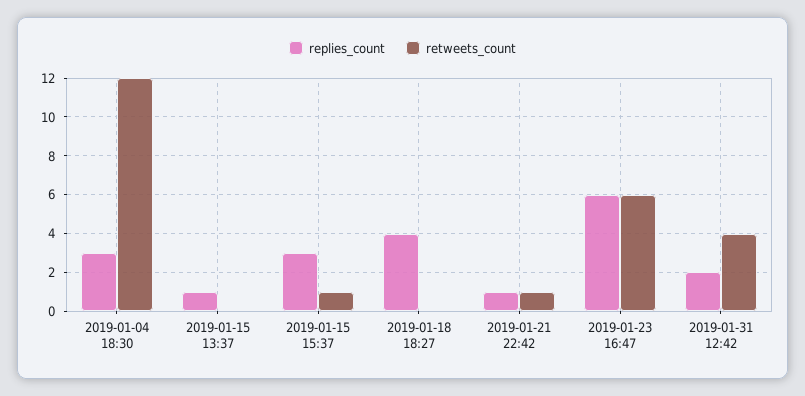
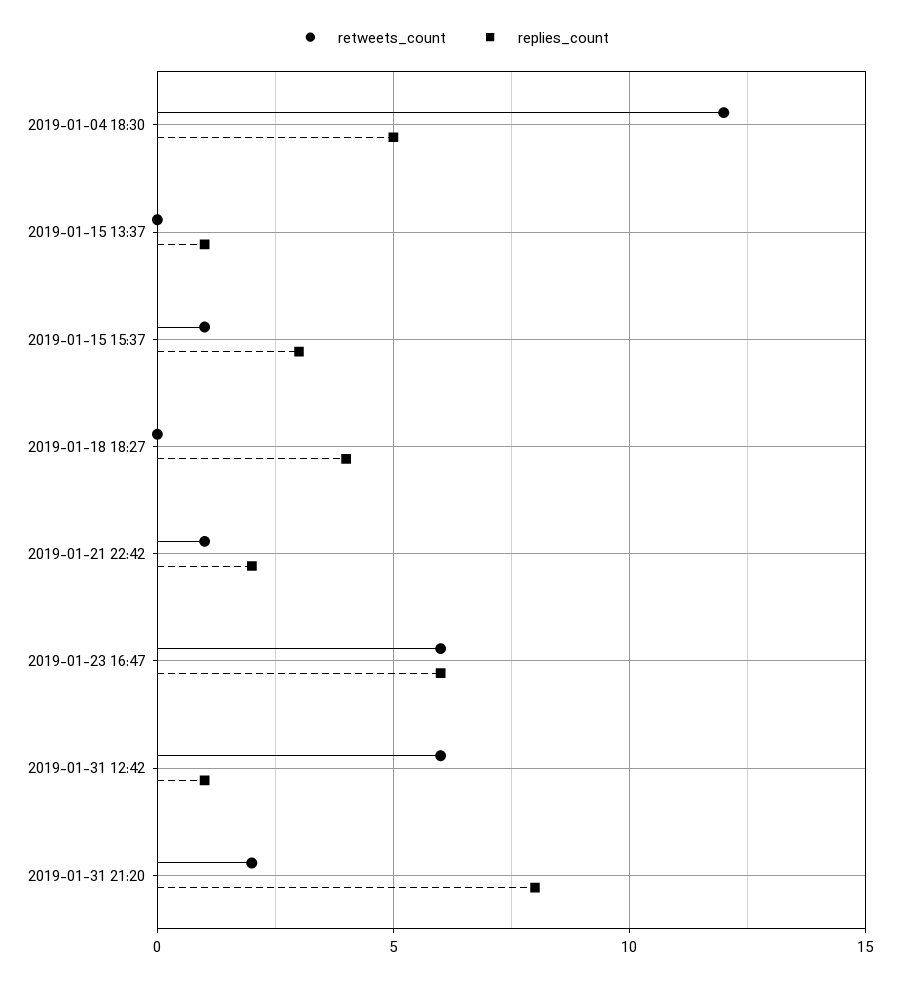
replies_count, 2019-01-04 18:30: 3 -> 5
replies_count, 2019-01-21 22:42: 1 -> 2
replies_count, 2019-01-31 12:42: 2 -> 1
retweets_count, 2019-01-31 12:42: 4 -> 6
retweets_count, 2019-01-31 21:20: none -> 2
replies_count, 2019-01-31 21:20: none -> 8

